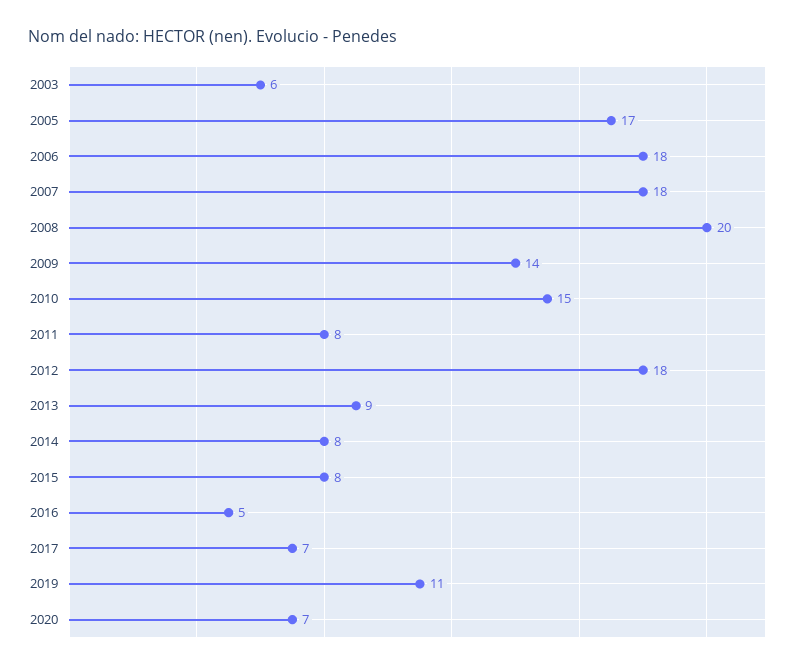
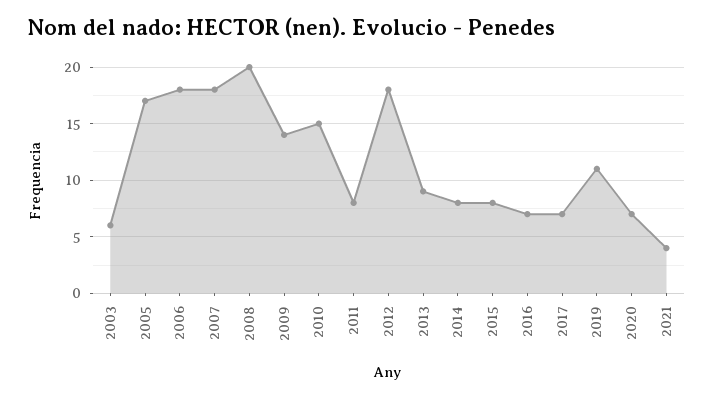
2016: 5 -> 7
2021: none -> 4

